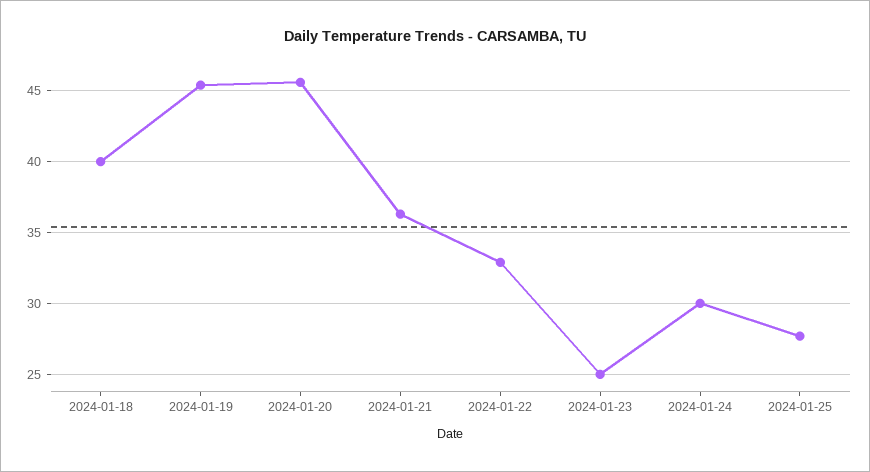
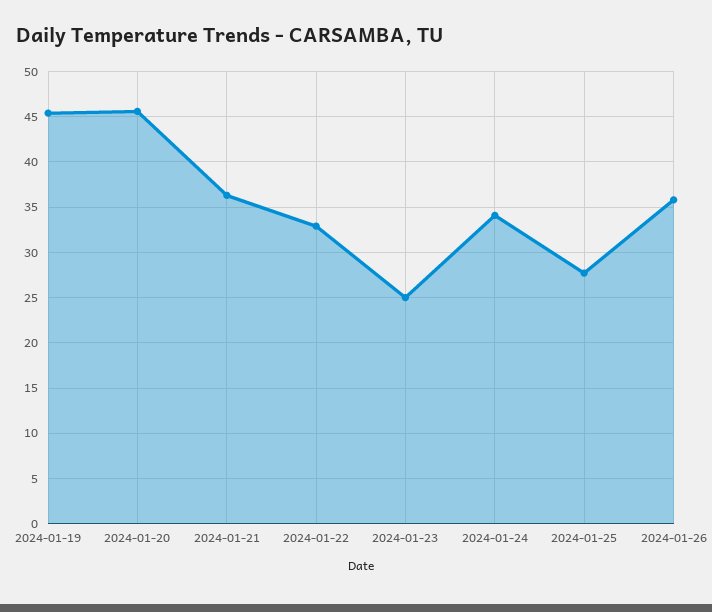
2024-01-18: 40 -> none
2024-01-24: 30 -> 34
2024-01-26: none -> 36

